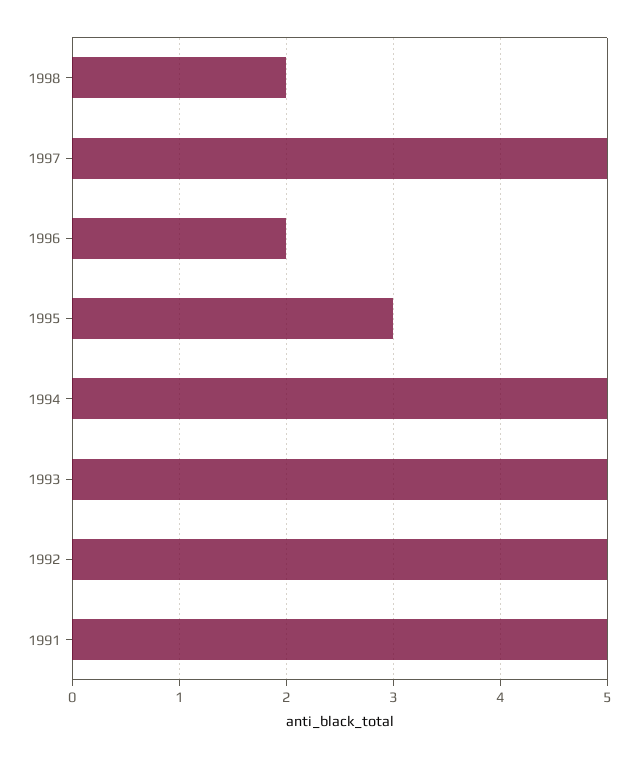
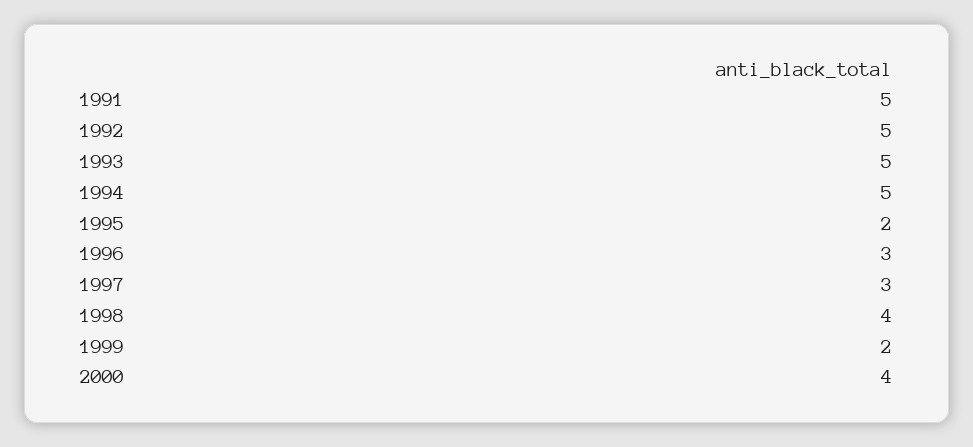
1998: 2 -> 4
1997: 5 -> 3
1996: 2 -> 3
1995: 3 -> 2
1999: none -> 2
2000: none -> 4

